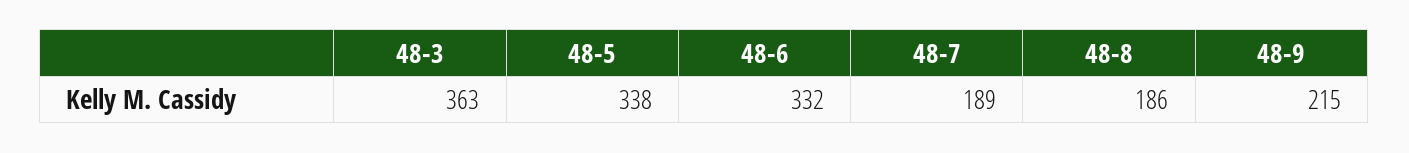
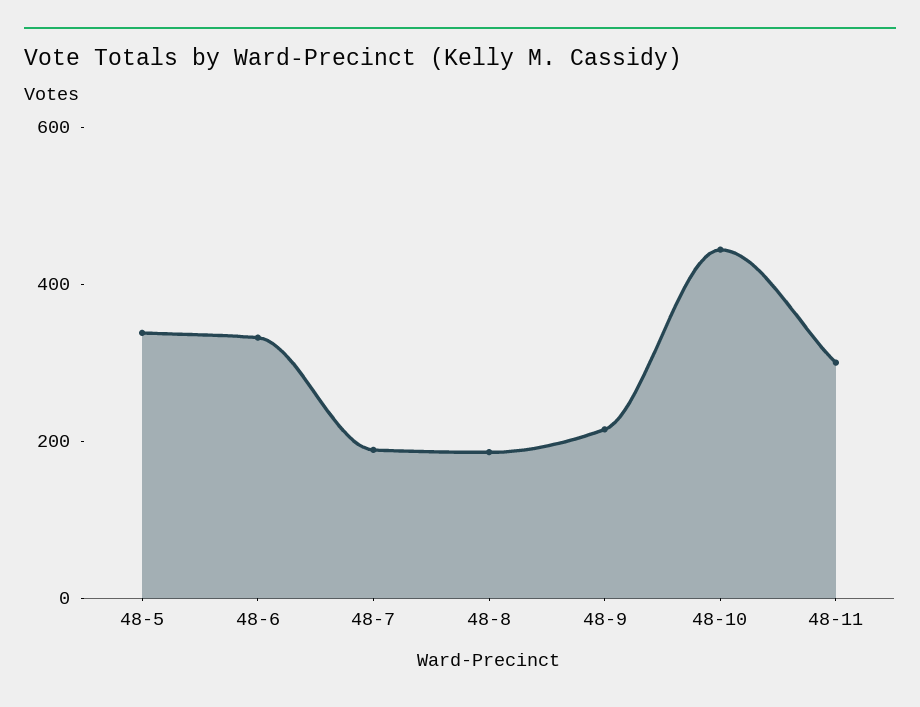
48-3: 363 -> none
48-10: none -> 450
48-11: none -> 300

